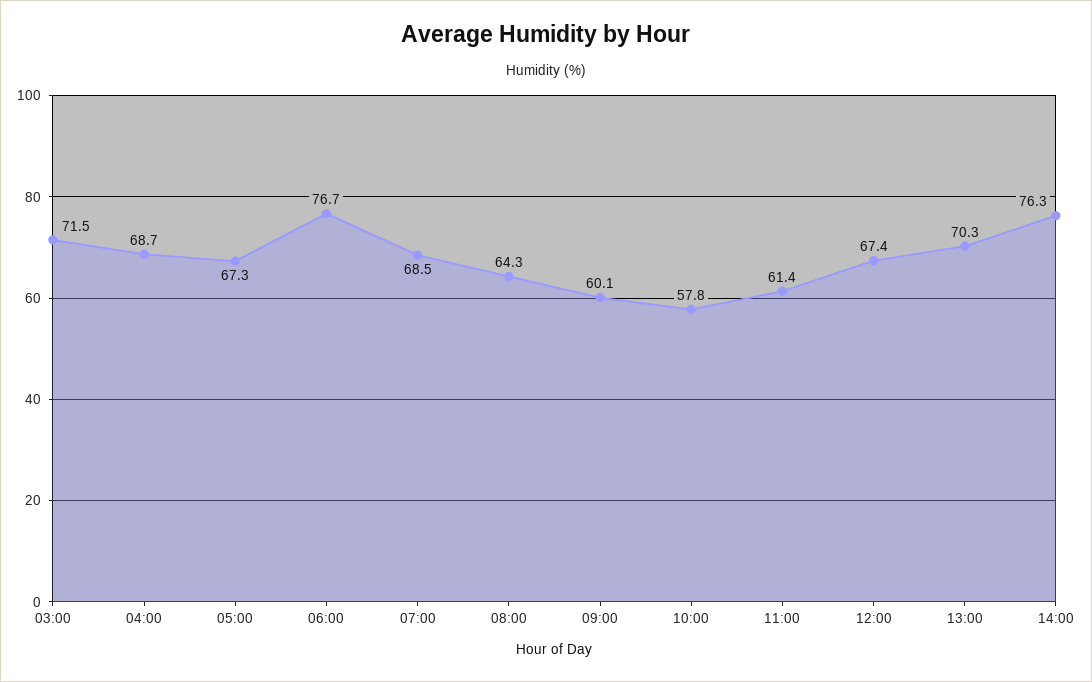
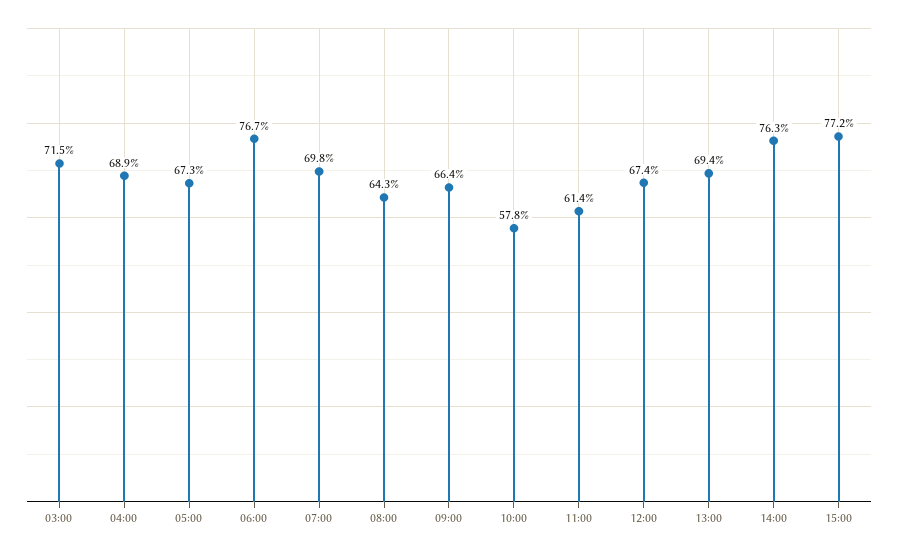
04:00: 68.7 -> 68.9
07:00: 68.5 -> 69.8
09:00: 60.1 -> 66.4
13:00: 70.3 -> 69.4
15:00: none -> 77.2

